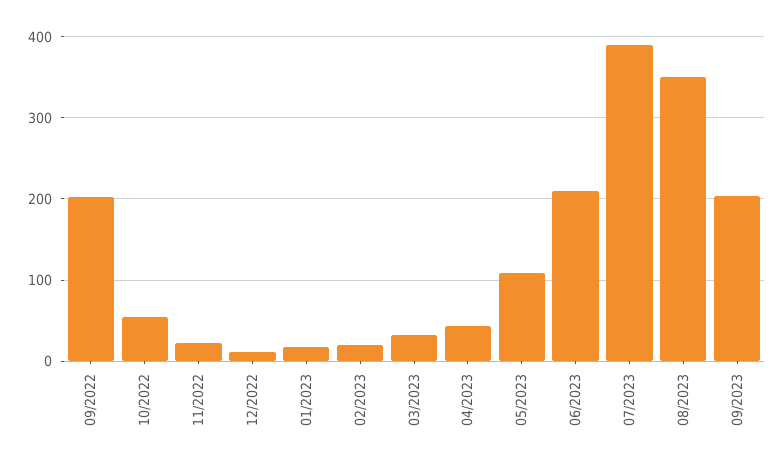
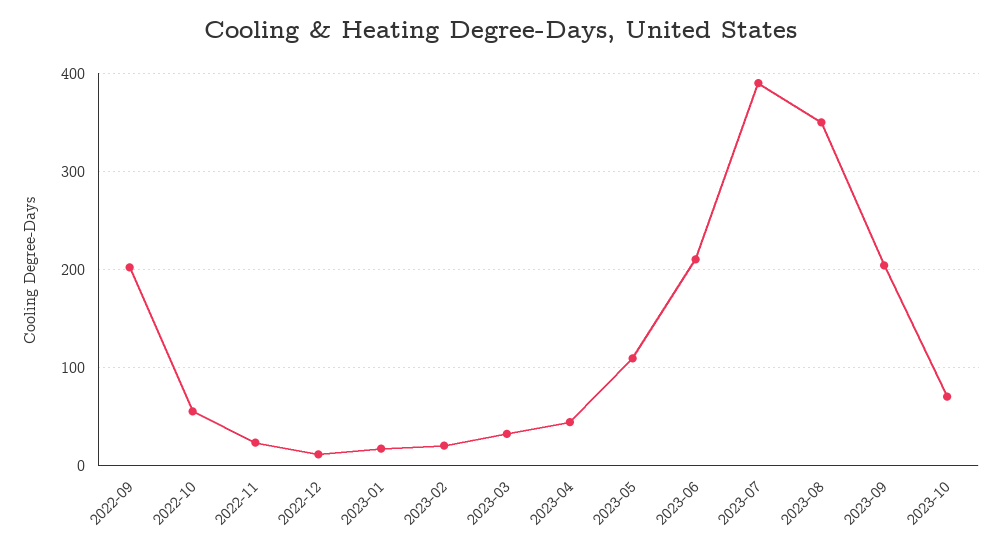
2023-10: none -> 70

